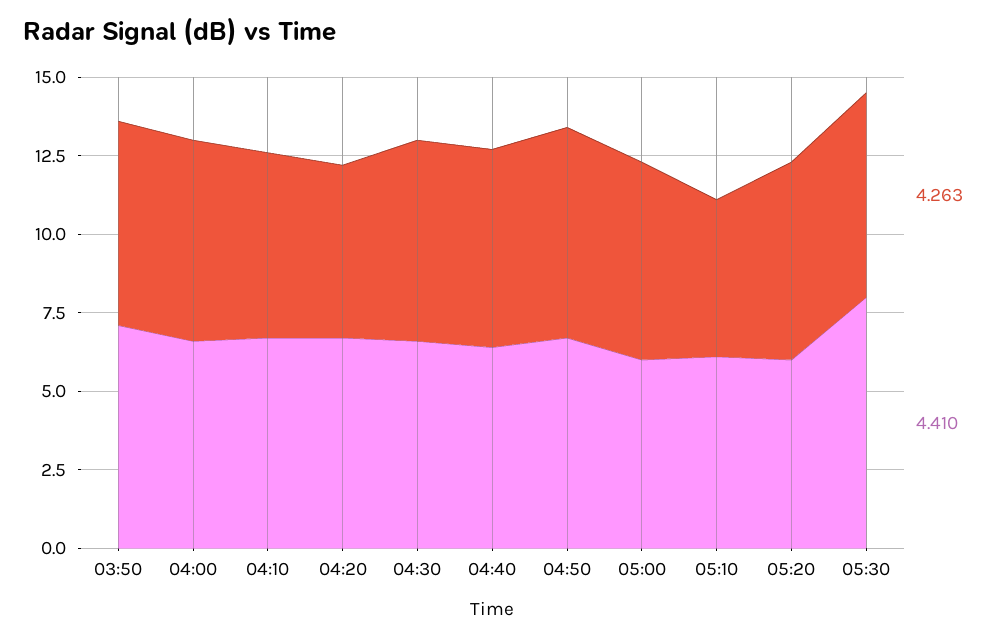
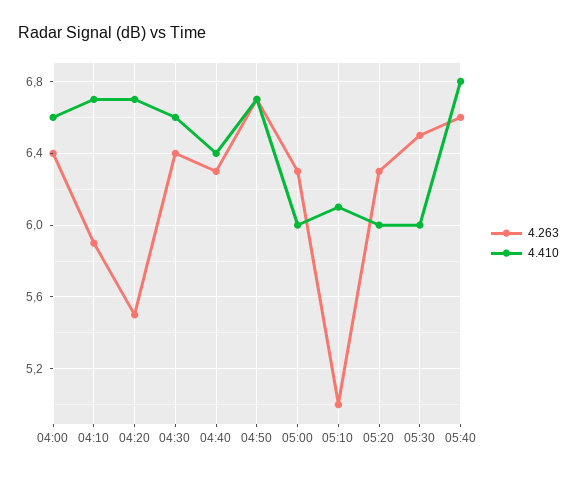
4.263, 03:50: 6.5 -> none
4.410, 03:50: 7 -> none
4.410, 05:30: 8 -> 6
4.263, 05:40: none -> 6.6
4.410, 05:40: none -> 6.8

